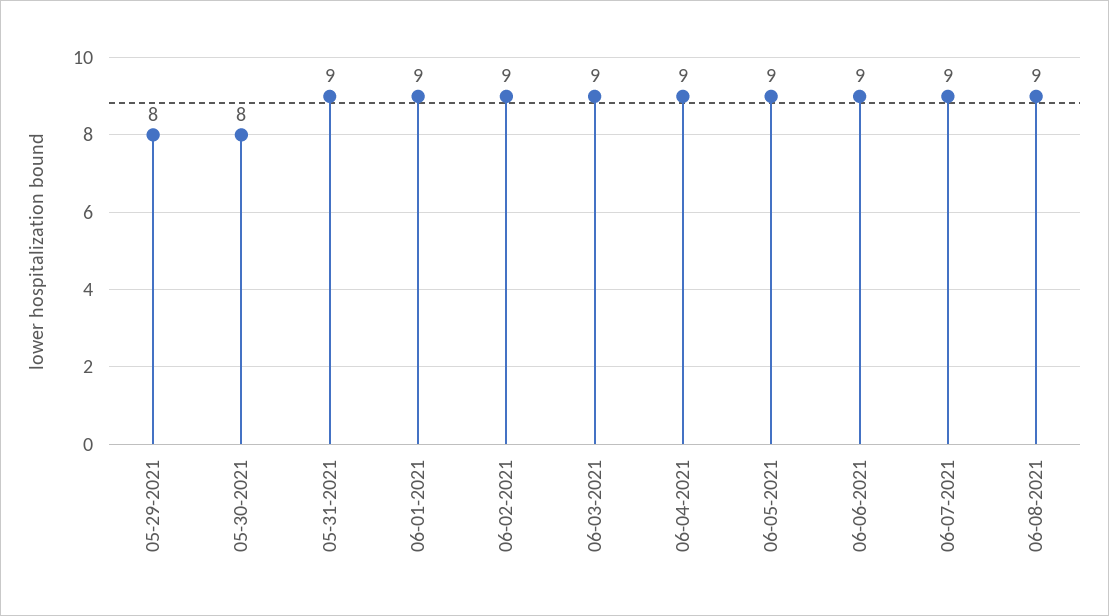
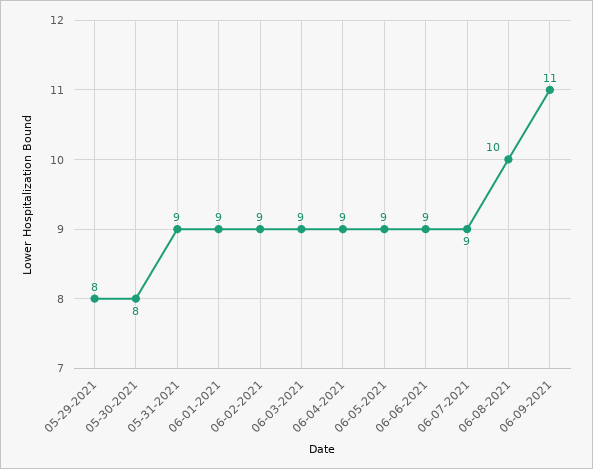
06-08-2021: 9 -> 10
06-09-2021: none -> 11

